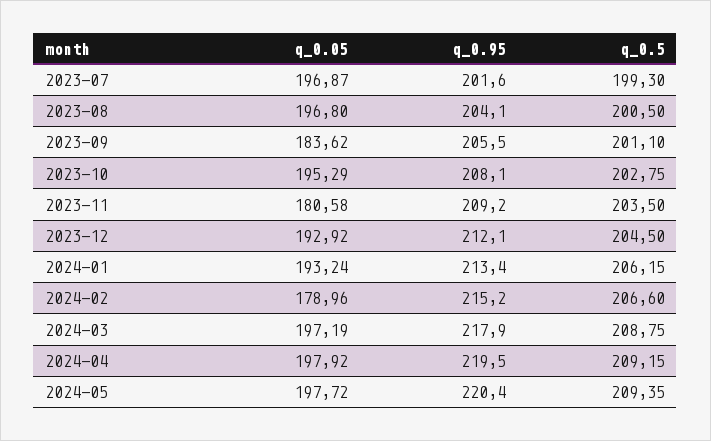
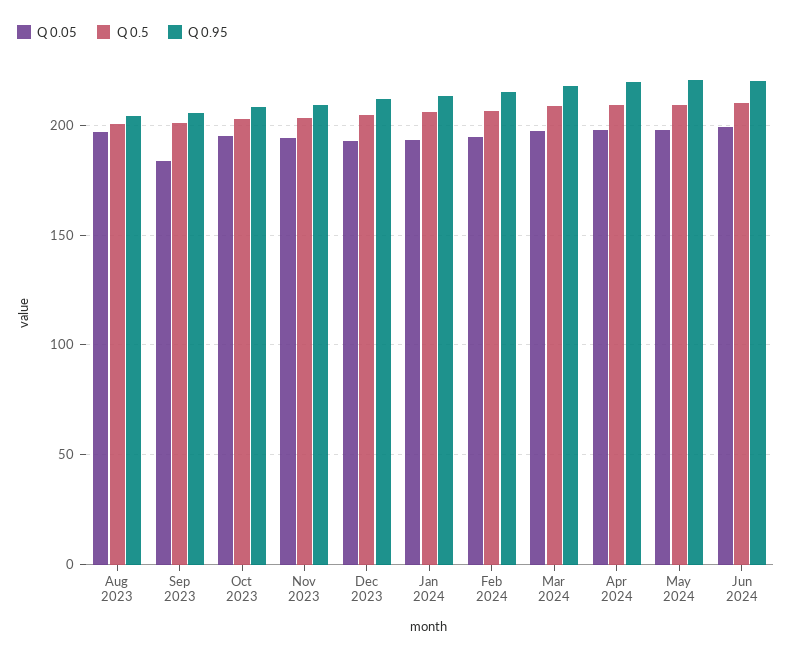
q_0.05, 2023-07: 196.87 -> none
q_0.95, 2023-07: 201.6 -> none
q_0.5, 2023-07: 199.3 -> none
q_0.05, 2023-11: 180.58 -> 195
q_0.05, 2024-02: 178.96 -> 195
q_0.05, Jun 2024: none -> 200
q_0.5, Jun 2024: none -> 210
q_0.95, Jun 2024: none -> 220

